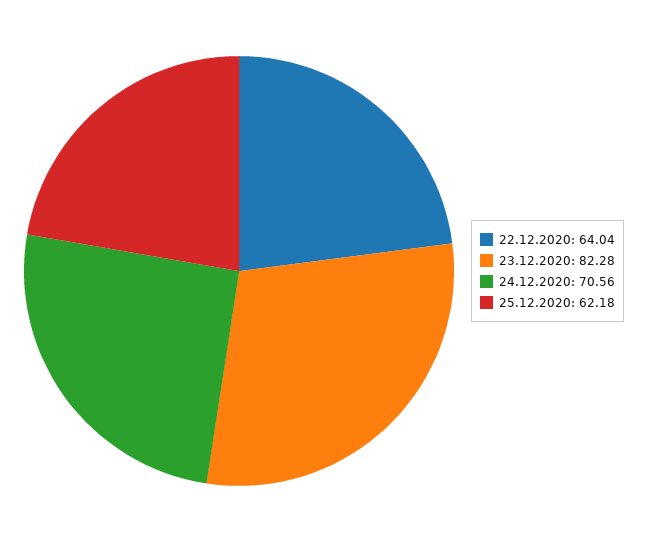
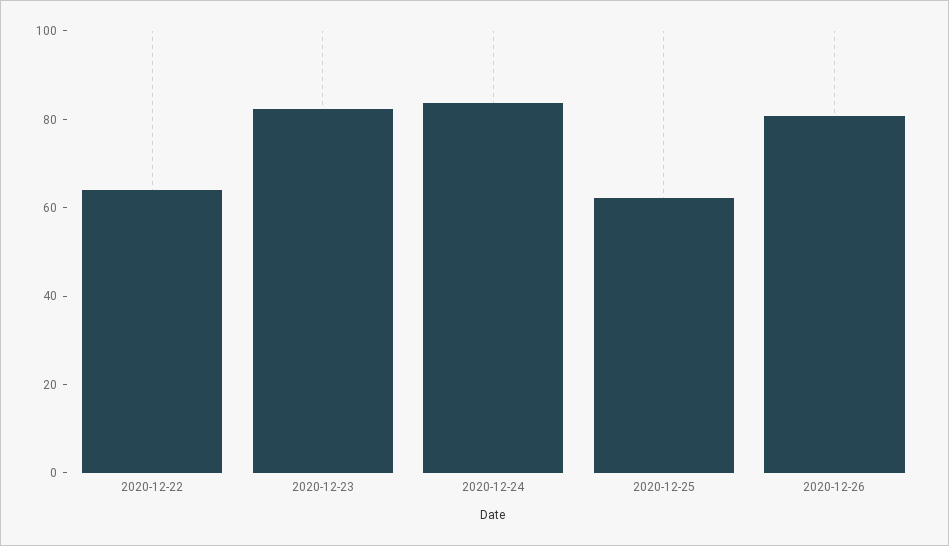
24.12.2020: 70.56 -> 85
2020-12-26: none -> 80

